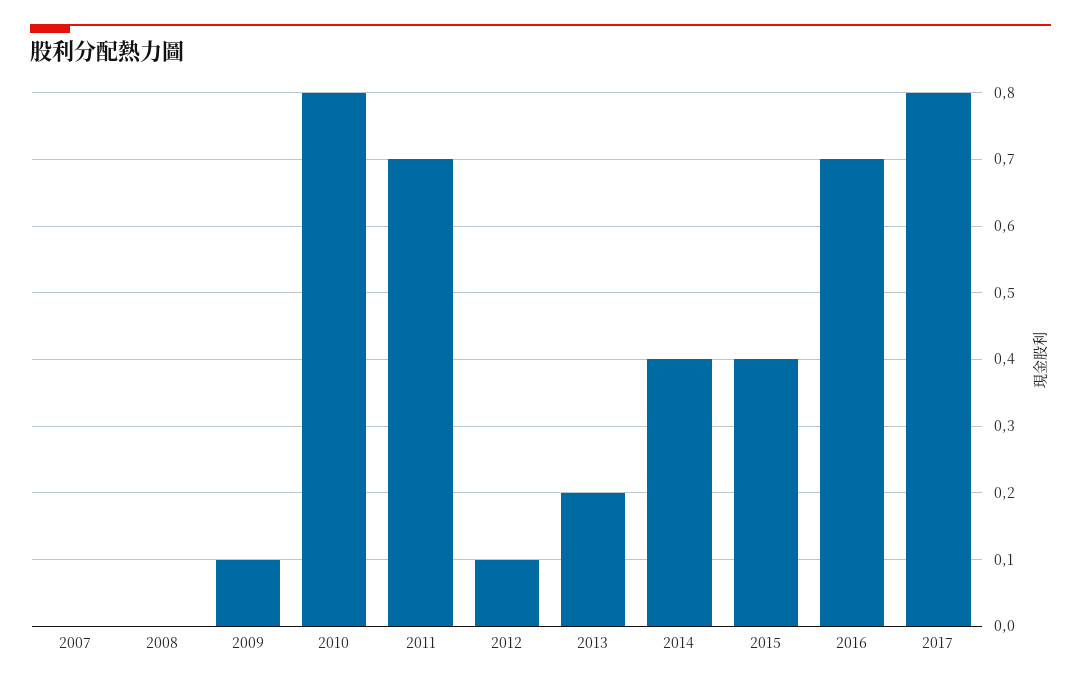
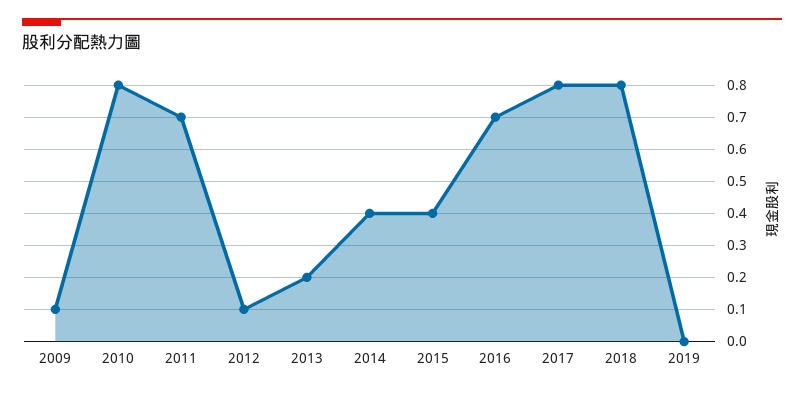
2007: 0 -> none
2008: 0 -> none
2018: none -> 0.8
2019: none -> 0

